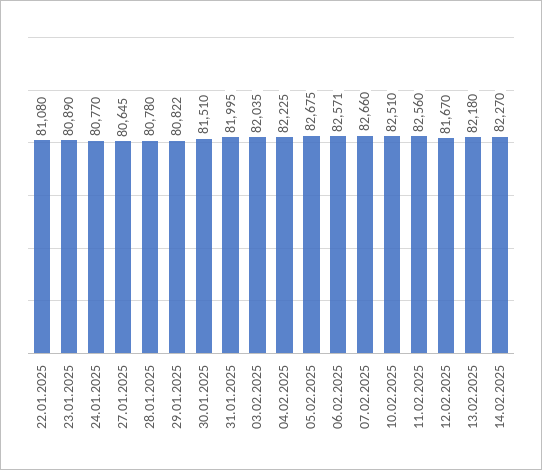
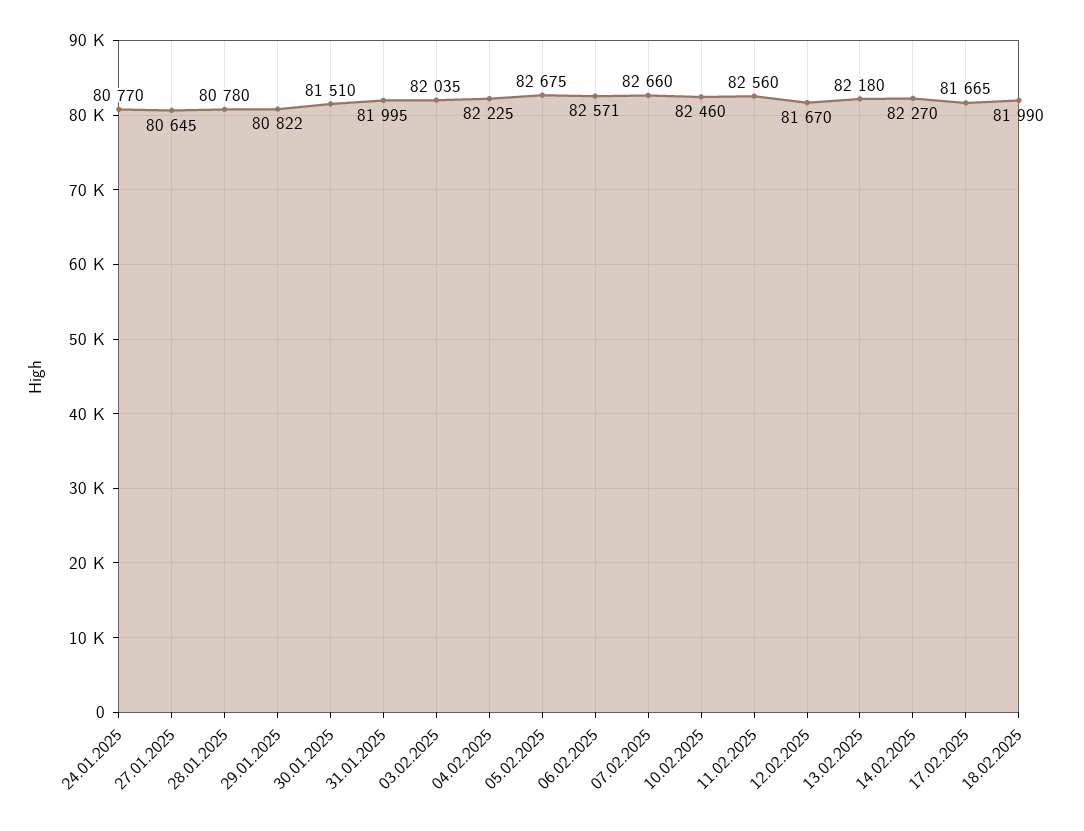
22.01.2025: 81080 -> none
23.01.2025: 80890 -> none
10.02.2025: 82510 -> 82460
17.02.2025: none -> 81665
18.02.2025: none -> 81990

